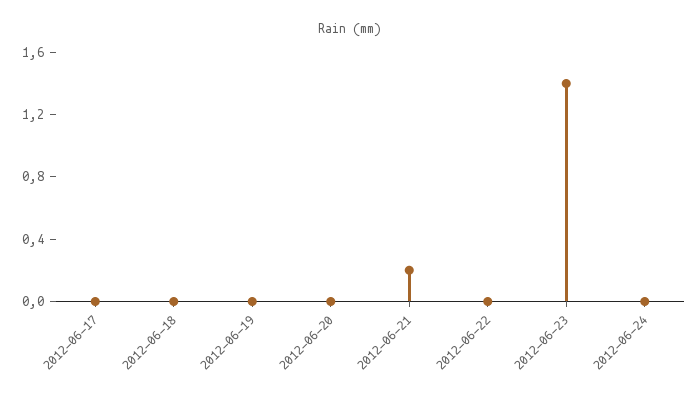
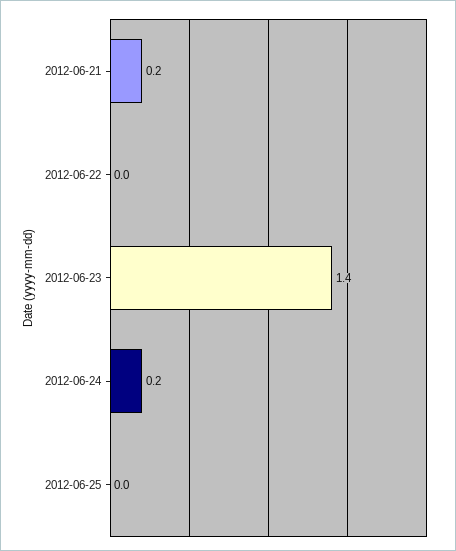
2012-06-17: 0 -> none
2012-06-18: 0 -> none
2012-06-19: 0 -> none
2012-06-20: 0 -> none
2012-06-24: 0 -> 0.2
2012-06-25: none -> 0

